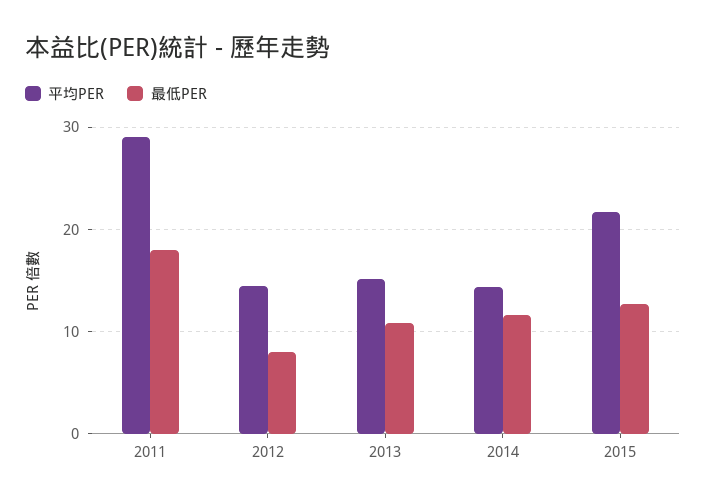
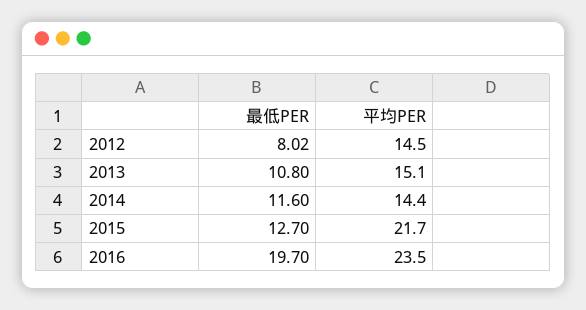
平均PER, 2011: 29 -> none
最低PER, 2011: 18 -> none
最低PER, 2016: none -> 19.7
平均PER, 2016: none -> 23.5

